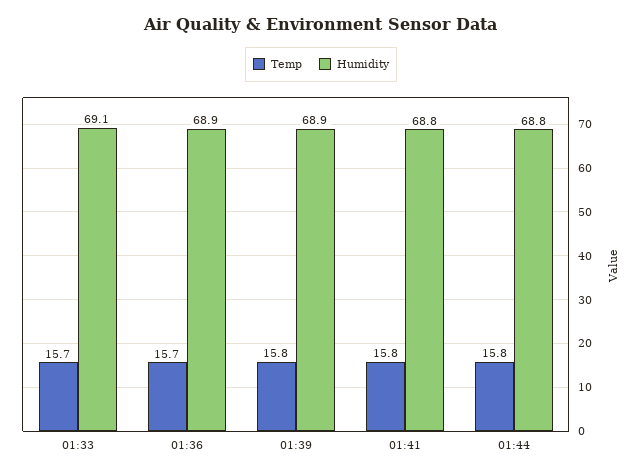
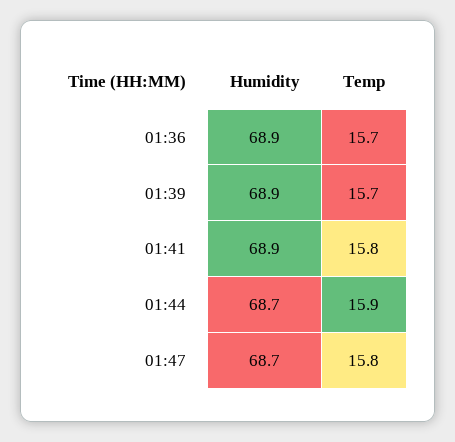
Temp, 01:33: 15.7 -> none
Humidity, 01:33: 69.1 -> none
Temp, 01:39: 15.8 -> 15.7
Humidity, 01:41: 68.8 -> 68.9
Temp, 01:44: 15.8 -> 15.9
Humidity, 01:44: 68.8 -> 68.7
Humidity, 01:47: none -> 68.7
Temp, 01:47: none -> 15.8

